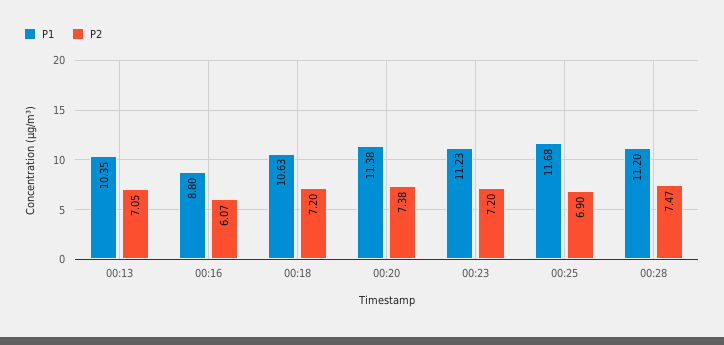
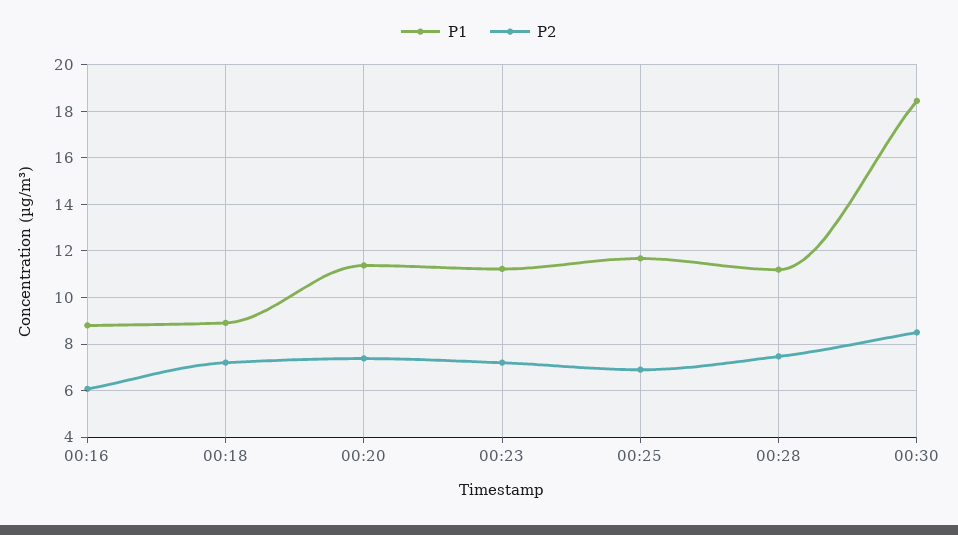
P1, 00:13: 10.35 -> none
P2, 00:13: 7.05 -> none
P1, 00:18: 10.63 -> 9
P1, 00:30: none -> 18.5
P2, 00:30: none -> 8.5

